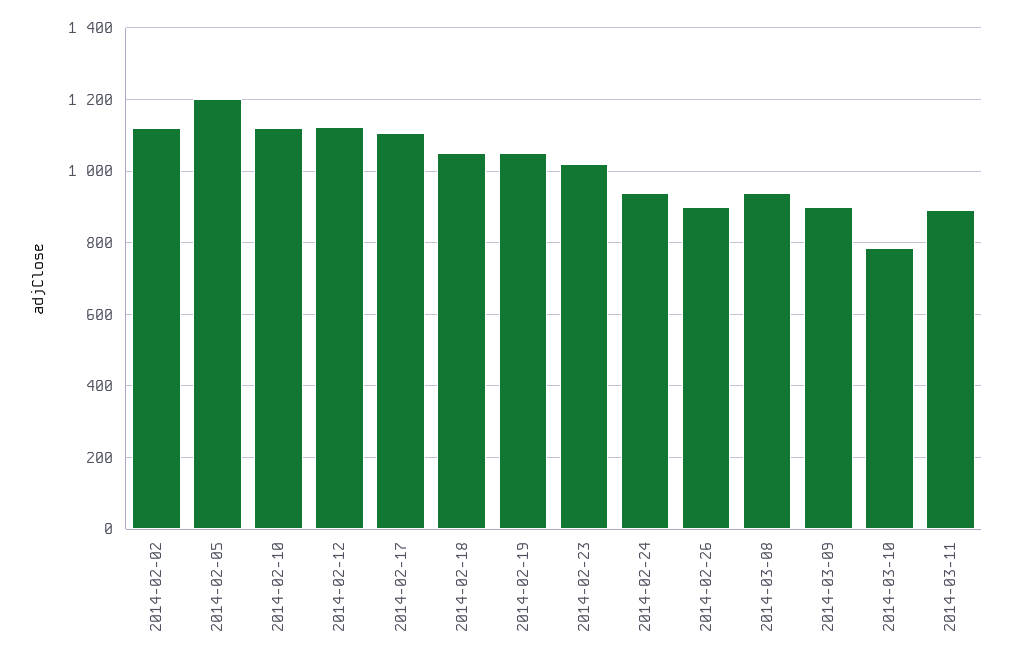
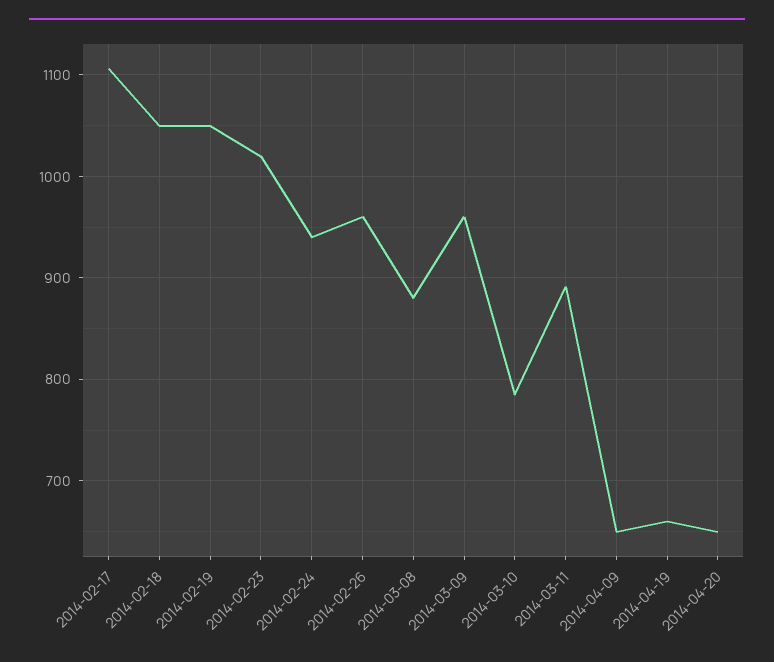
2014-02-02: 1120 -> none
2014-02-05: 1200 -> none
2014-02-10: 1120 -> none
2014-02-12: 1120 -> none
2014-02-26: 900 -> 960
2014-03-08: 940 -> 880
2014-03-09: 900 -> 960
2014-04-09: none -> 650
2014-04-19: none -> 660
2014-04-20: none -> 650

